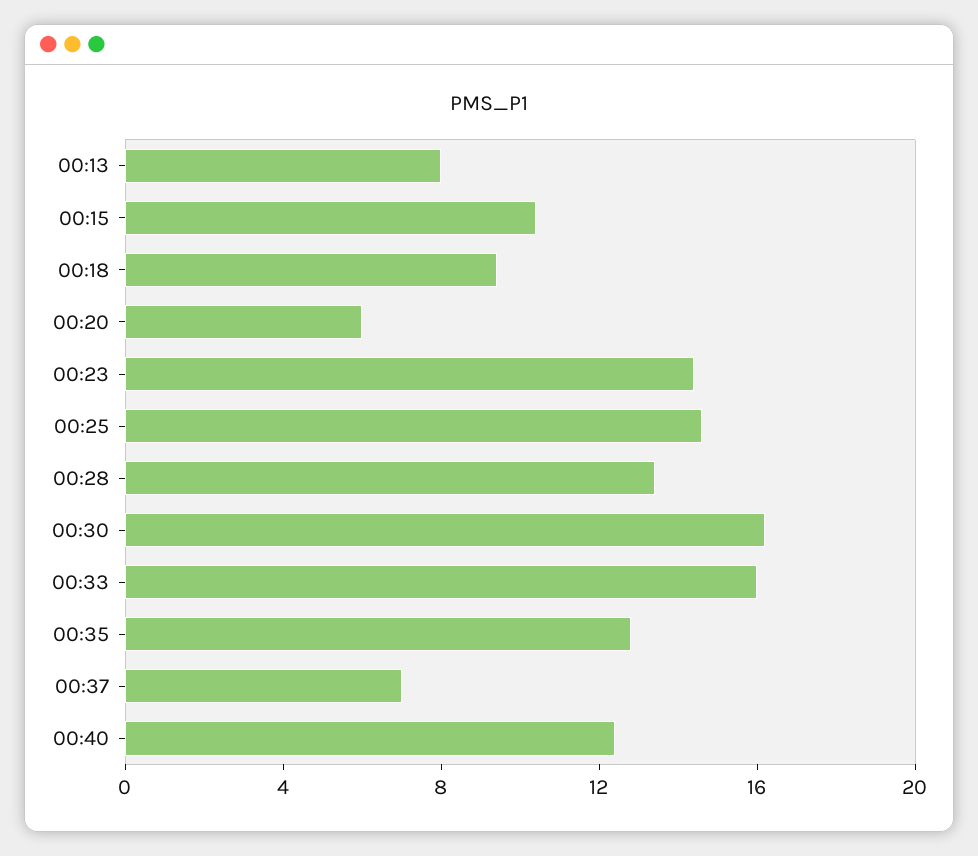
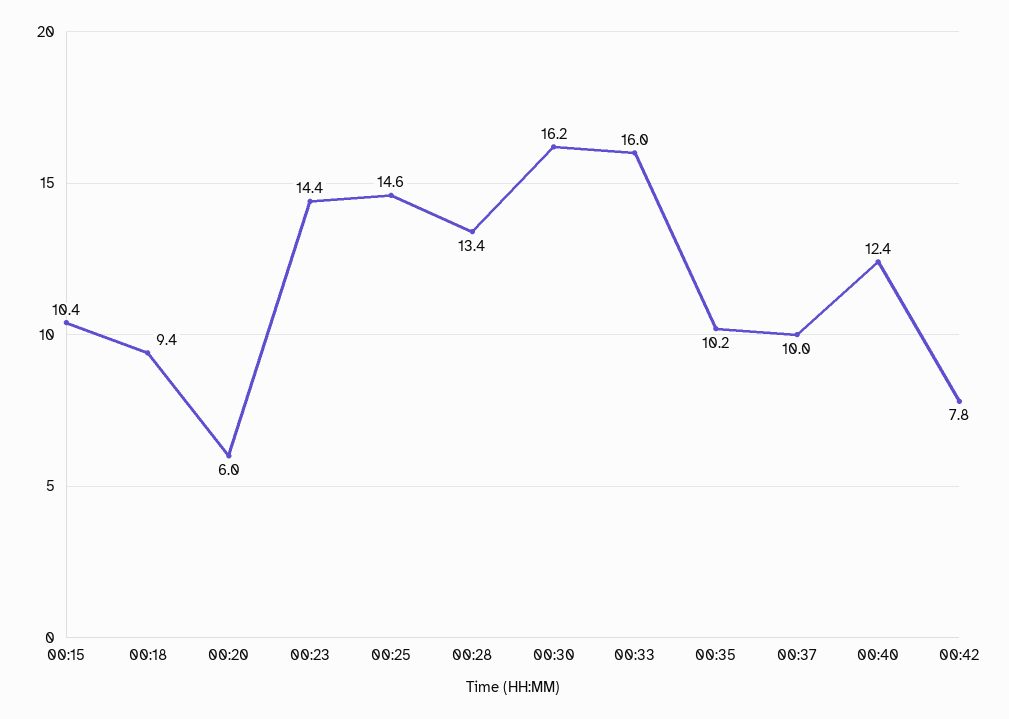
00:13: 8 -> none
00:35: 13 -> 10.2
00:37: 7 -> 10
00:42: none -> 7.8

